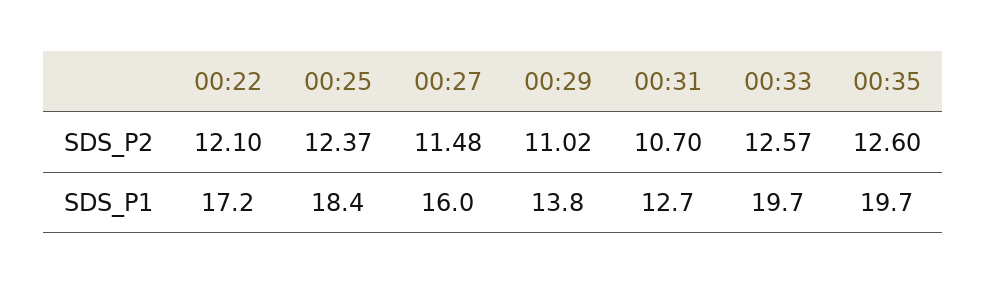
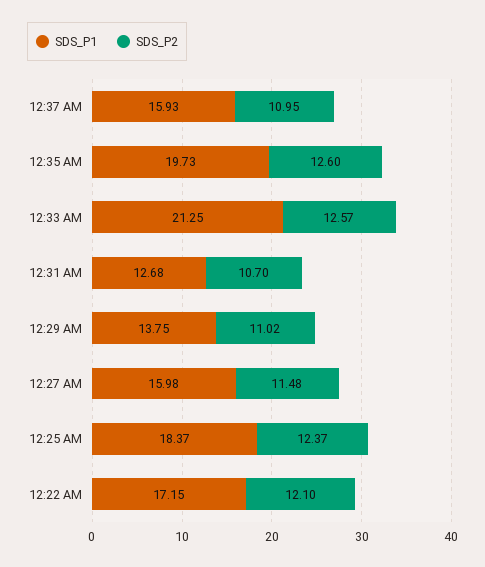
SDS_P1, 00:33: 19.7 -> 21.25
SDS_P1, 12:37 AM: none -> 15.93
SDS_P2, 12:37 AM: none -> 10.95

